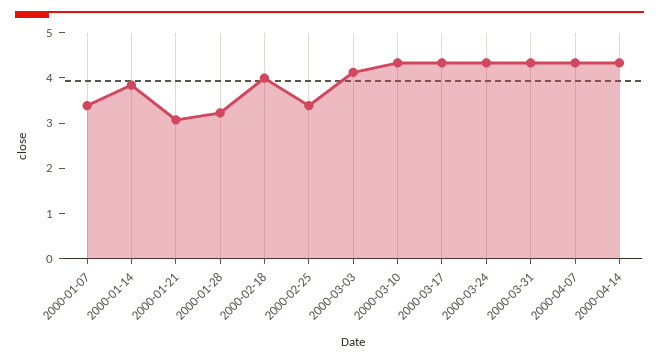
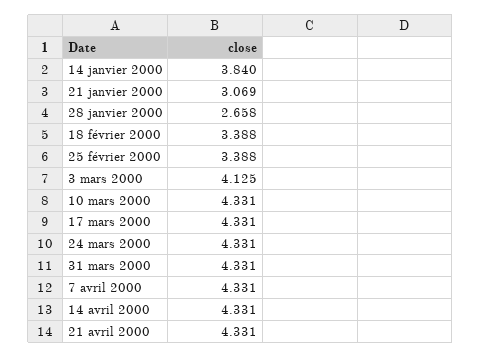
2000-01-07: 3.4 -> none
2000-01-28: 3.2 -> 2.658
2000-02-18: 4 -> 3.388
21 avril 2000: none -> 4.331

